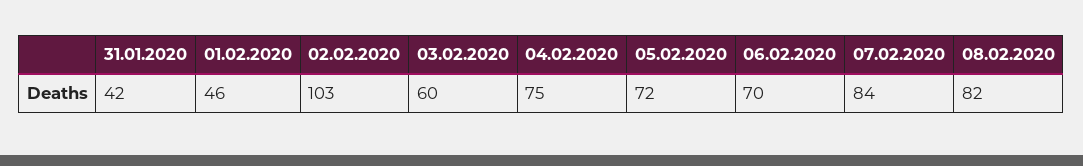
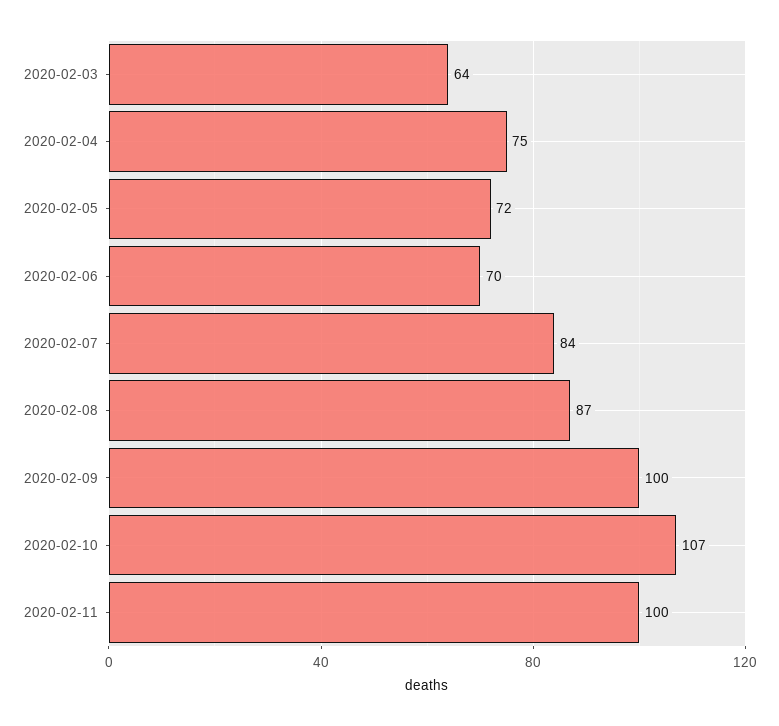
31.01.2020: 42 -> none
01.02.2020: 46 -> none
02.02.2020: 103 -> none
03.02.2020: 60 -> 64
08.02.2020: 82 -> 87
2020-02-09: none -> 100
2020-02-10: none -> 107
2020-02-11: none -> 100

